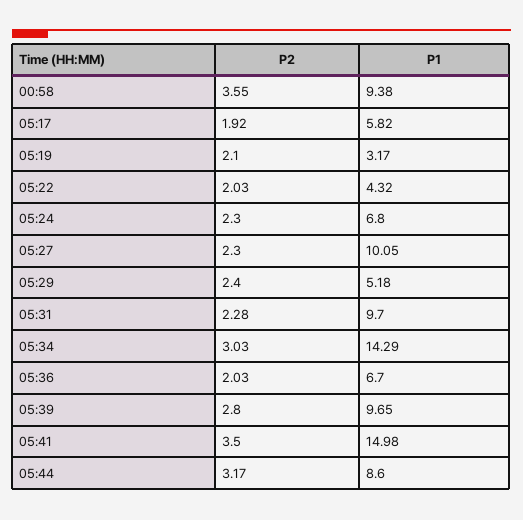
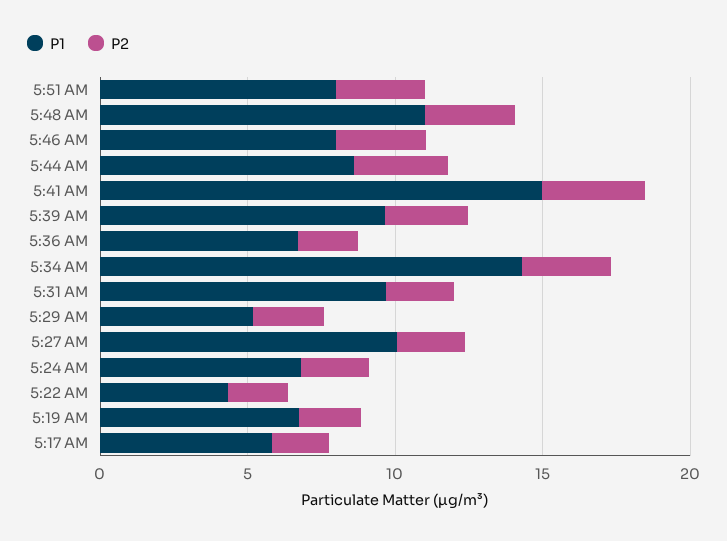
P2, 00:58: 3.55 -> none
P1, 00:58: 9.38 -> none
P1, 05:19: 3.17 -> 7
P1, 5:51 AM: none -> 8
P2, 5:51 AM: none -> 3
P1, 5:48 AM: none -> 11
P2, 5:48 AM: none -> 3
P1, 5:46 AM: none -> 8
P2, 5:46 AM: none -> 3

